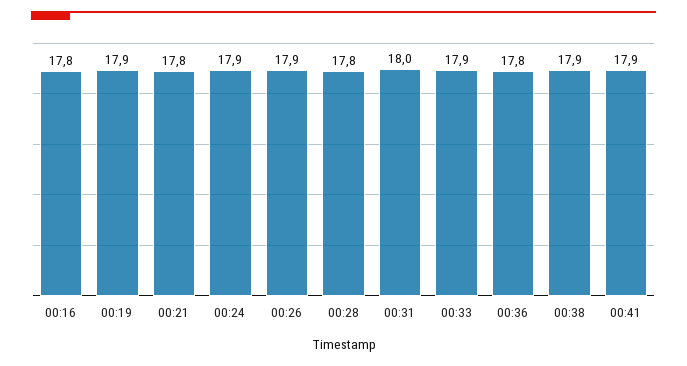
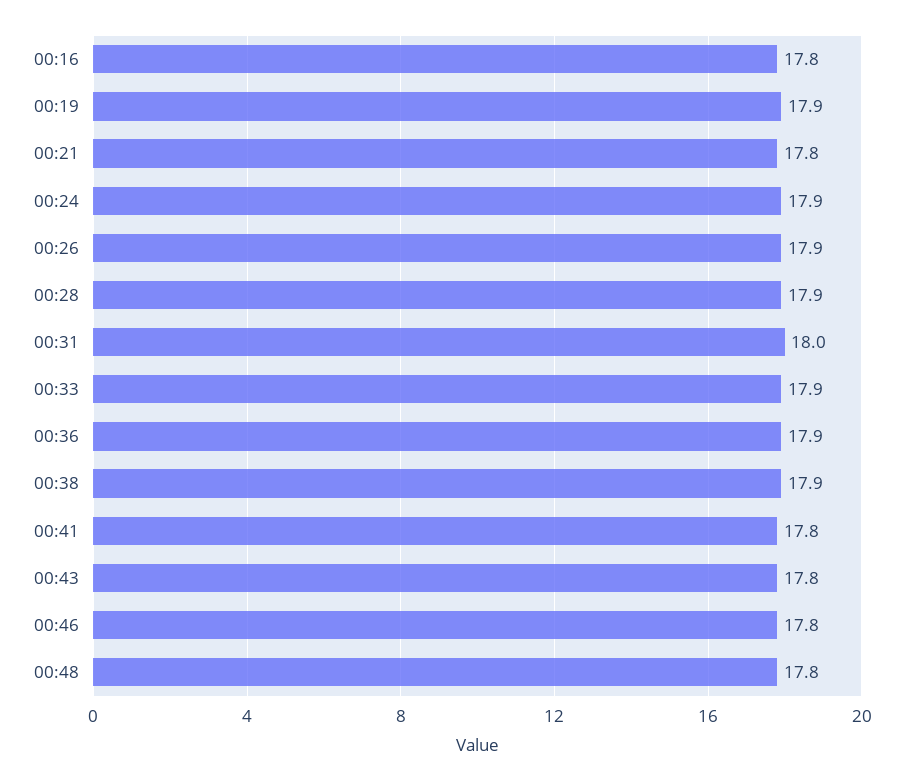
00:28: 17.8 -> 17.9
00:36: 17.8 -> 17.9
00:41: 17.9 -> 17.8
00:43: none -> 17.8
00:46: none -> 17.8
00:48: none -> 17.8

